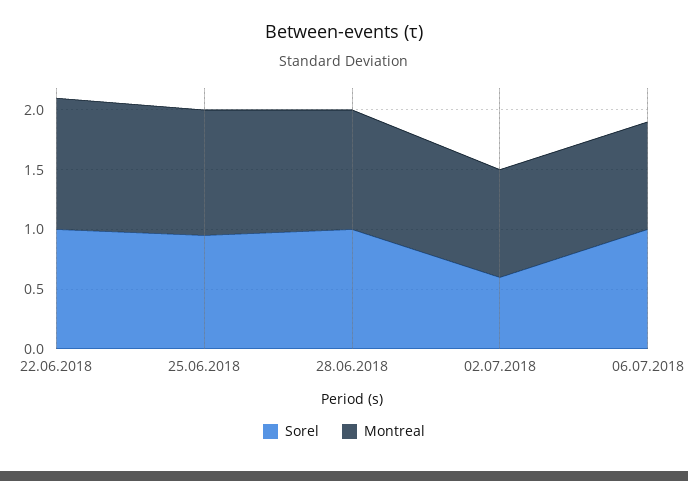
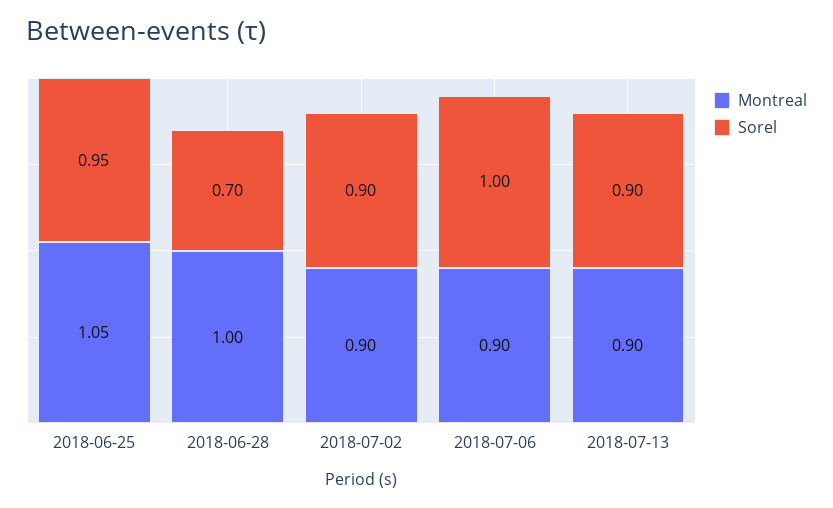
Sorel, 22.06.2018: 1 -> none
Montreal, 22.06.2018: 1.1 -> none
Sorel, 28.06.2018: 1 -> 0.7
Sorel, 02.07.2018: 0.6 -> 0.9
Montreal, 2018-07-13: none -> 0.9
Sorel, 2018-07-13: none -> 0.9

